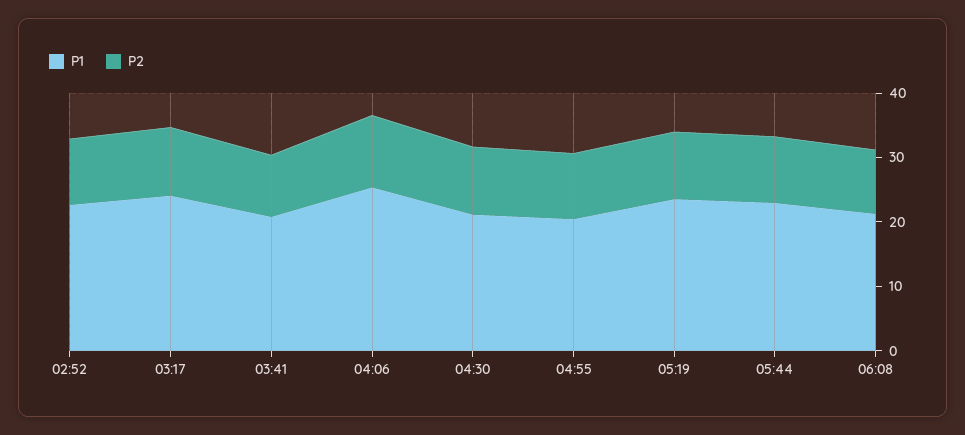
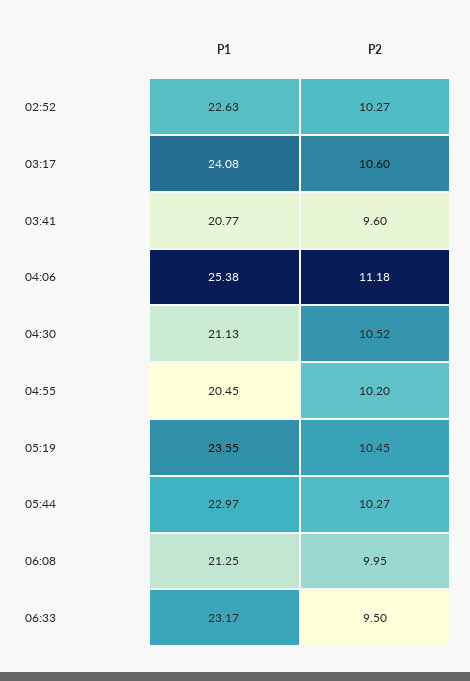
P1, 06:33: none -> 23.17
P2, 06:33: none -> 9.5

